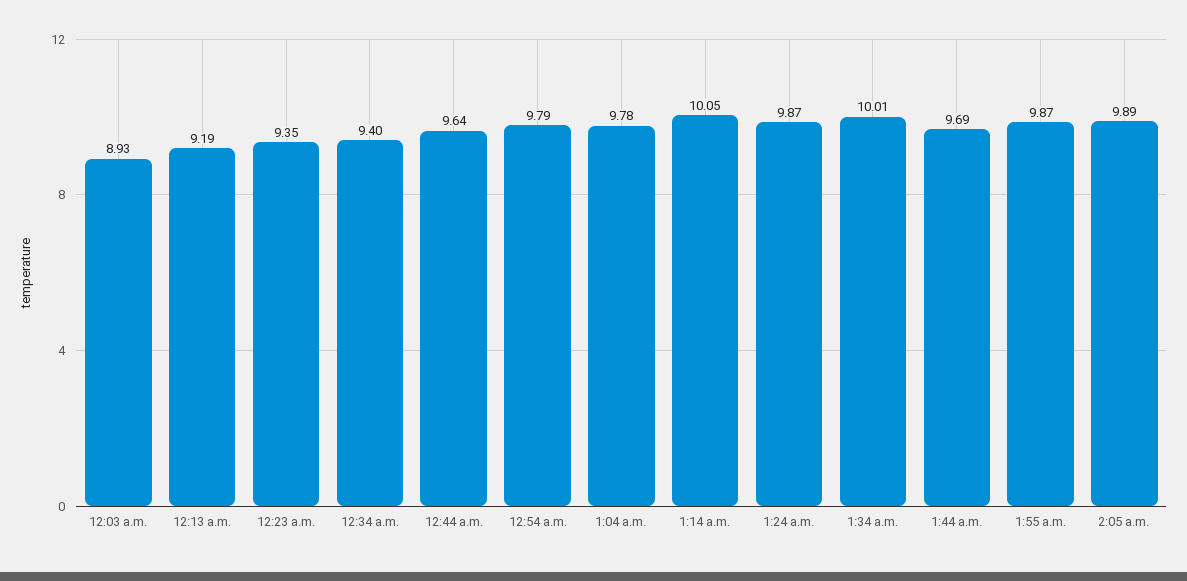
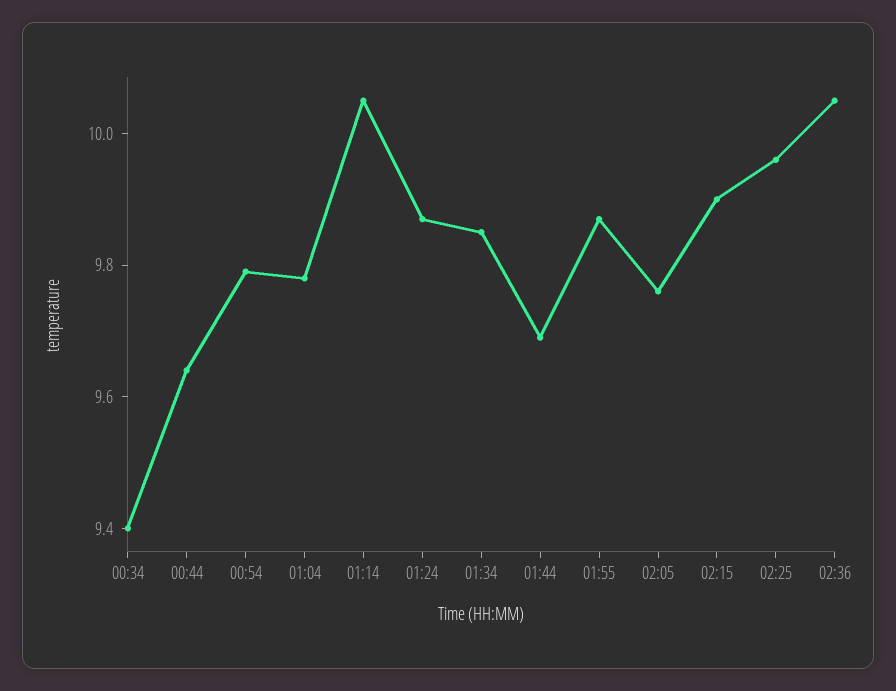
12:03 a.m.: 8.93 -> none
12:13 a.m.: 9.19 -> none
12:23 a.m.: 9.35 -> none
1:34 a.m.: 10.01 -> 9.85
2:05 a.m.: 9.89 -> 9.75
02:15: none -> 9.9
02:25: none -> 9.95
02:36: none -> 10.05

